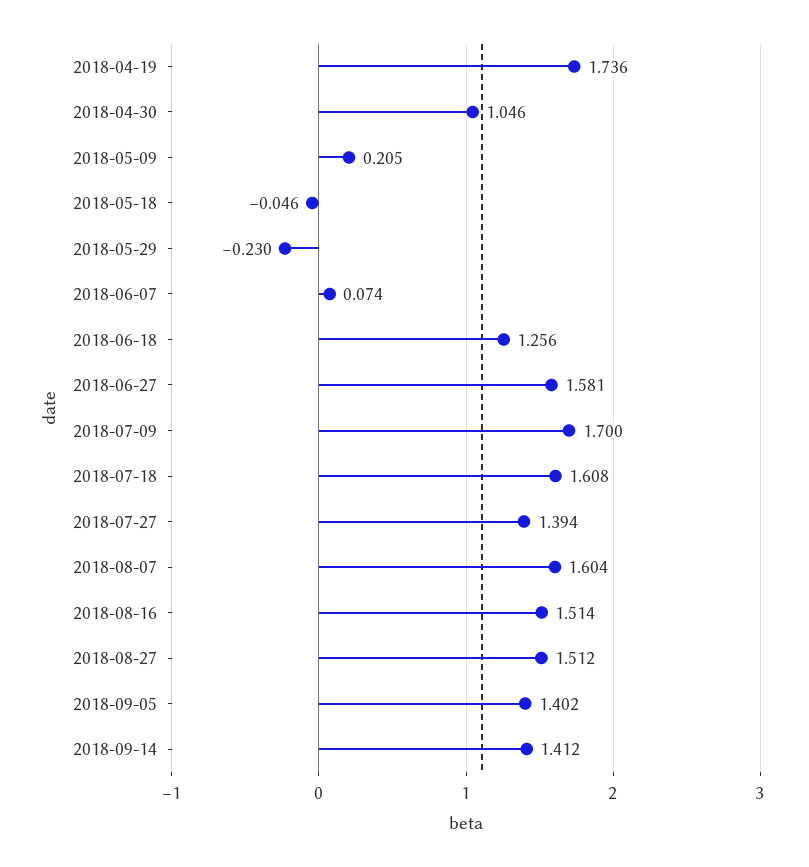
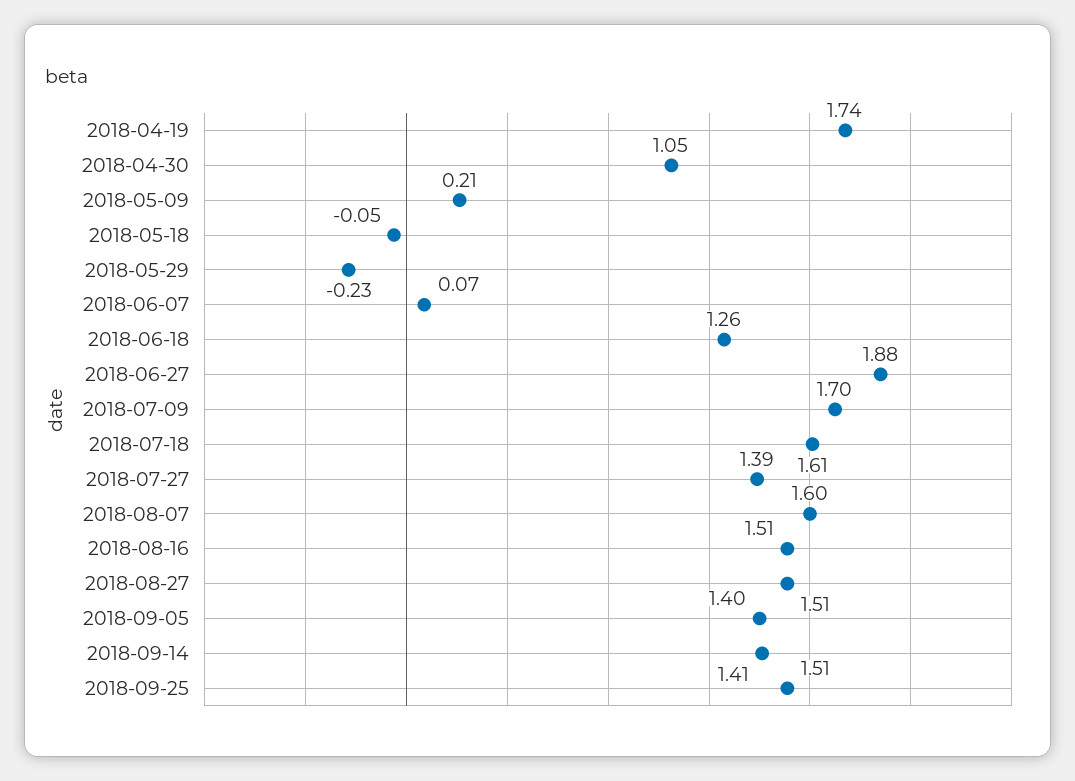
2018-06-27: 1.581 -> 1.88
2018-09-25: none -> 1.51

